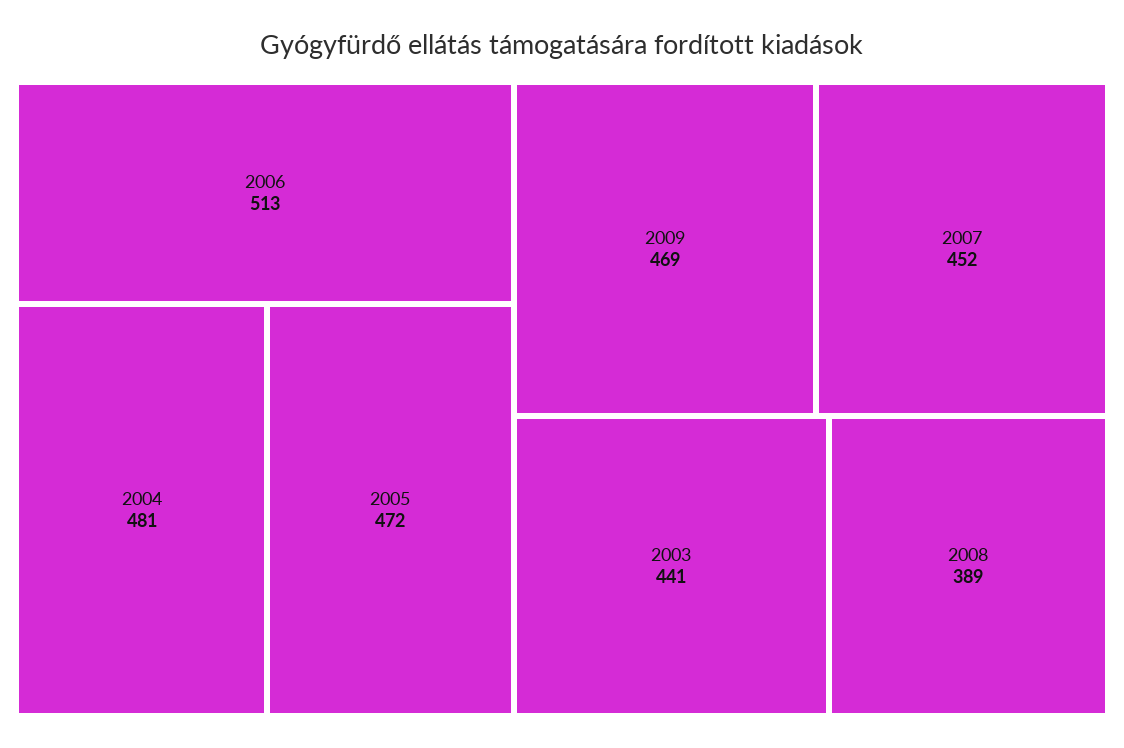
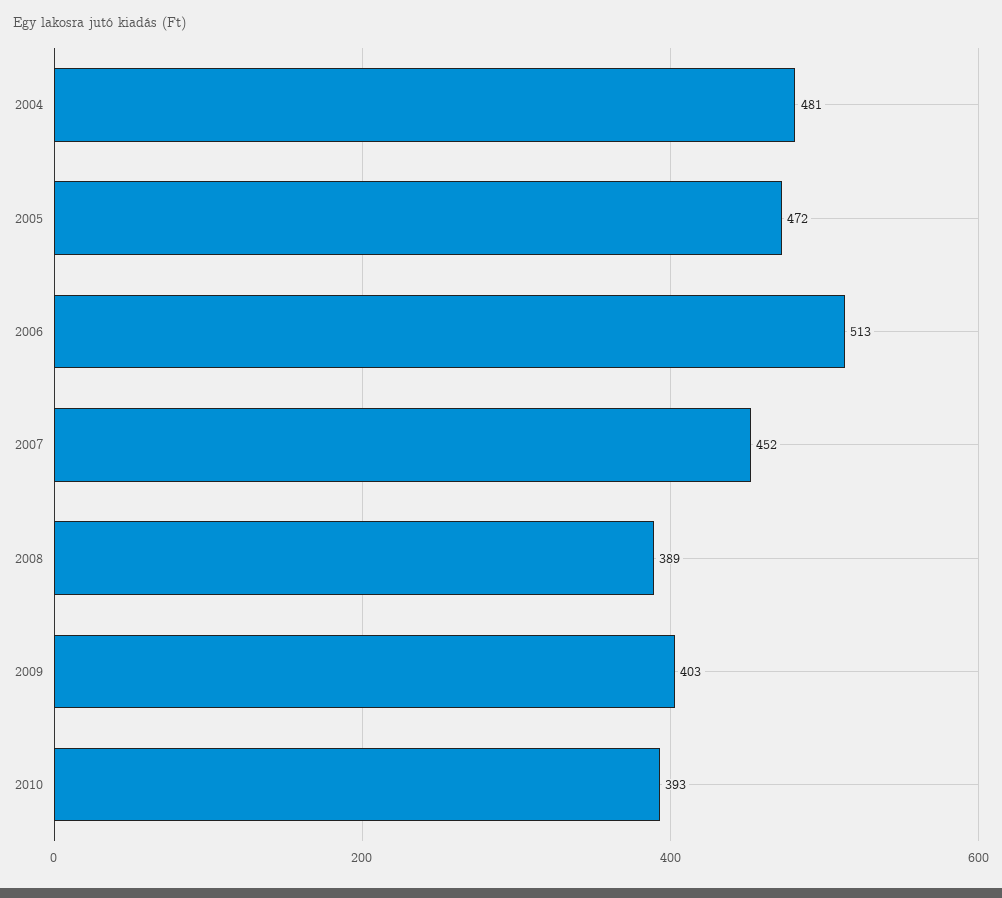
2009: 469 -> 403
2003: 441 -> none
2010: none -> 393

